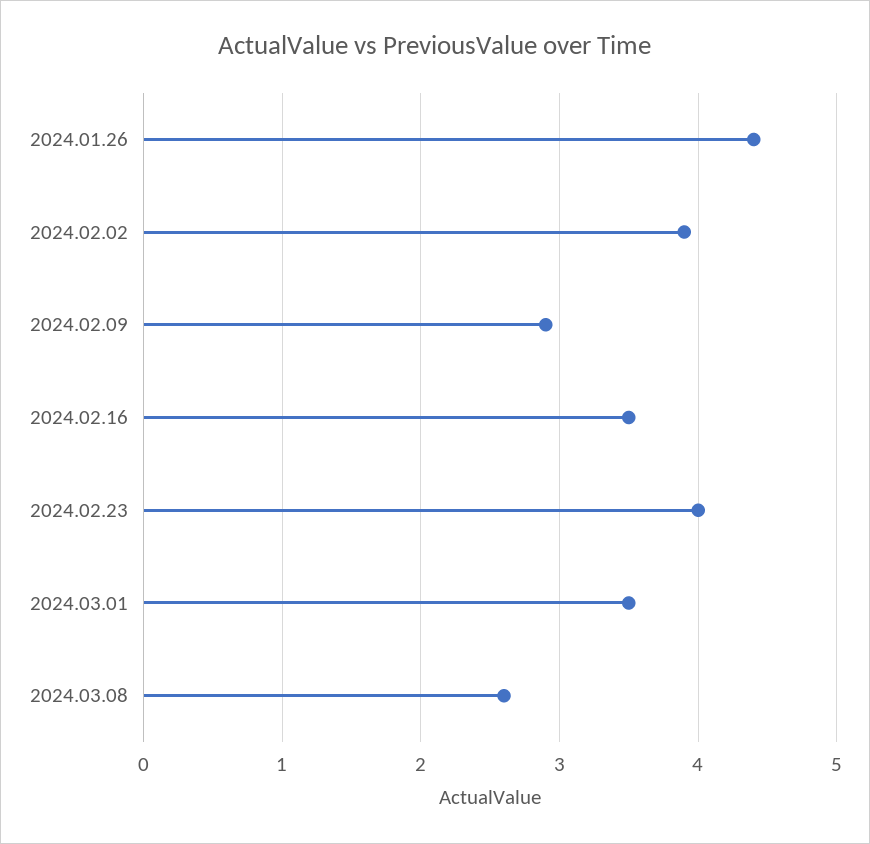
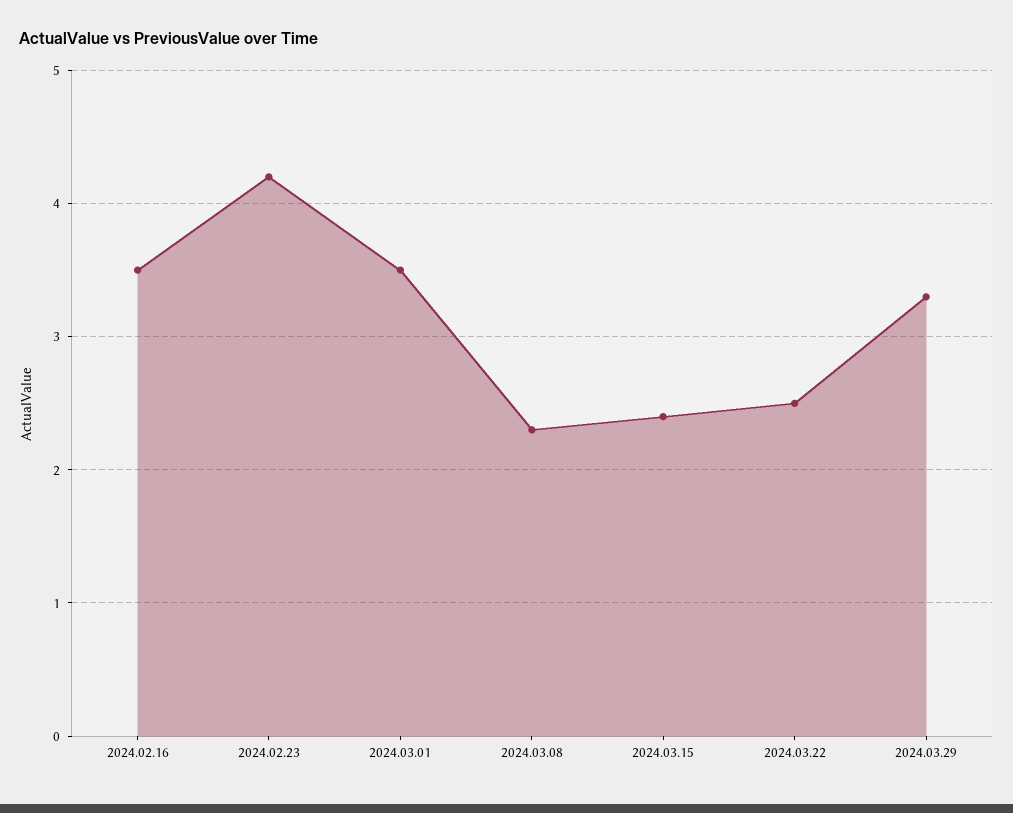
2024.01.26: 4.4 -> none
2024.02.02: 3.9 -> none
2024.02.09: 2.9 -> none
2024.02.23: 4 -> 4.2
2024.03.08: 2.6 -> 2.3
2024.03.15: none -> 2.4
2024.03.22: none -> 2.5
2024.03.29: none -> 3.3

